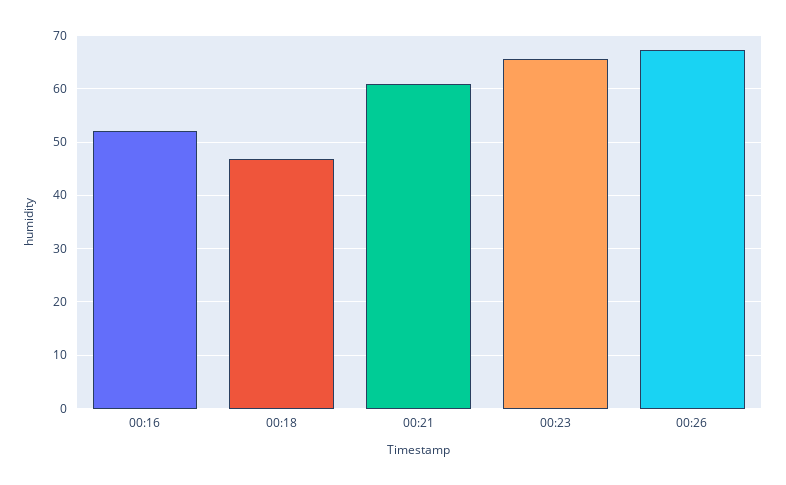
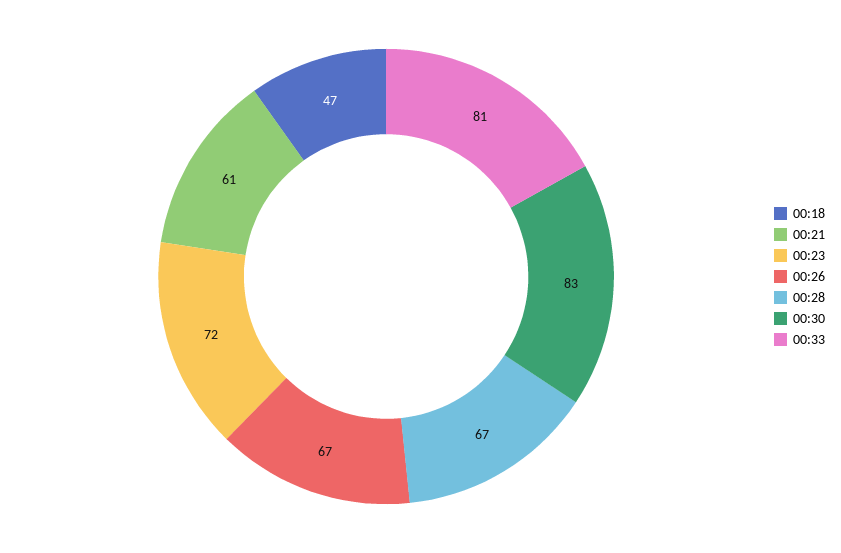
00:16: 52 -> none
00:23: 66 -> 72
00:28: none -> 67
00:30: none -> 83
00:33: none -> 81

